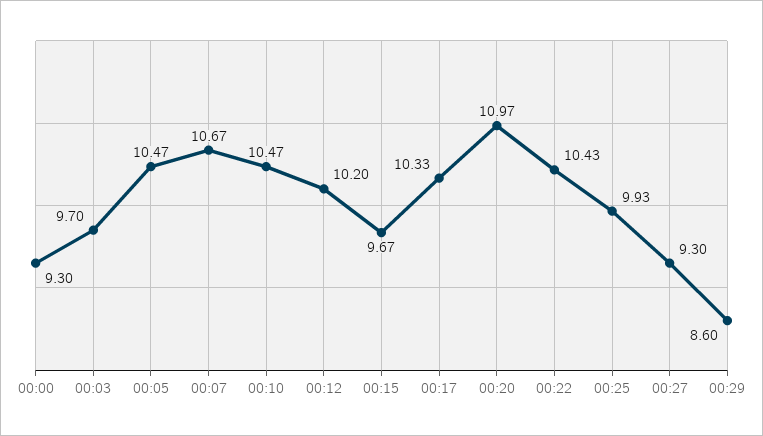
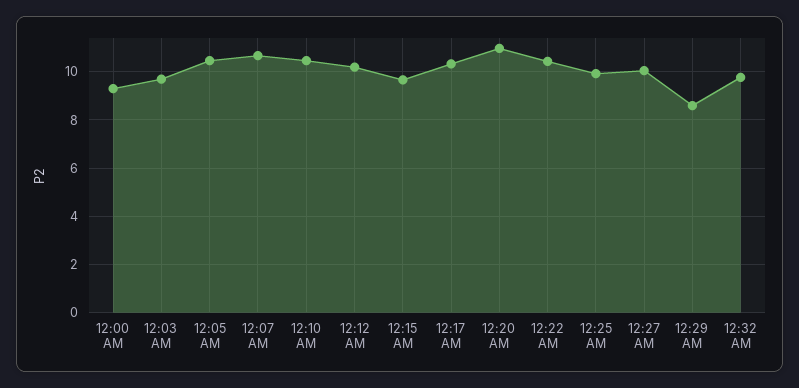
00:27: 9.3 -> 10
12:32 AM: none -> 9.75

